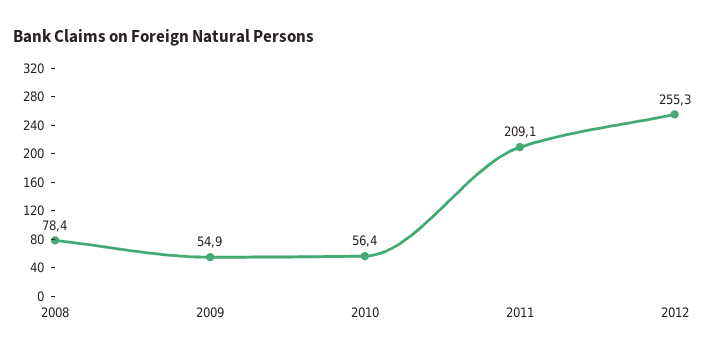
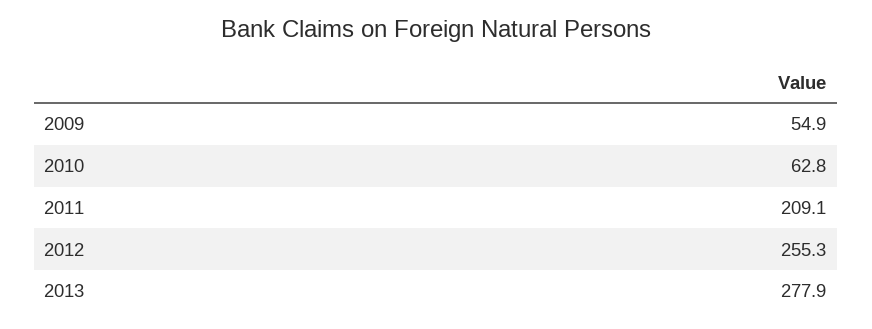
2008: 78.4 -> none
2010: 56.4 -> 62.8
2013: none -> 277.9

